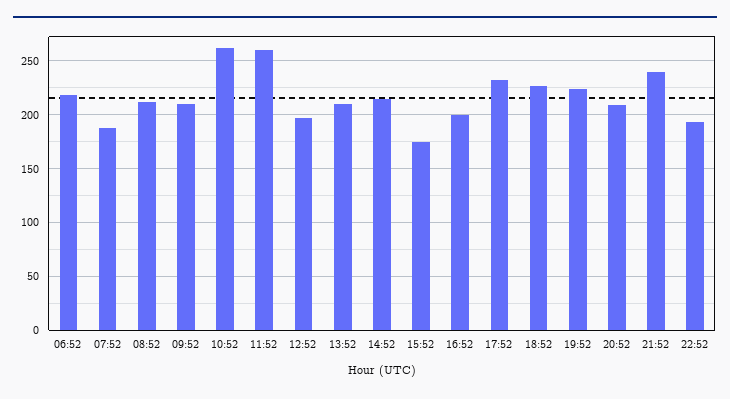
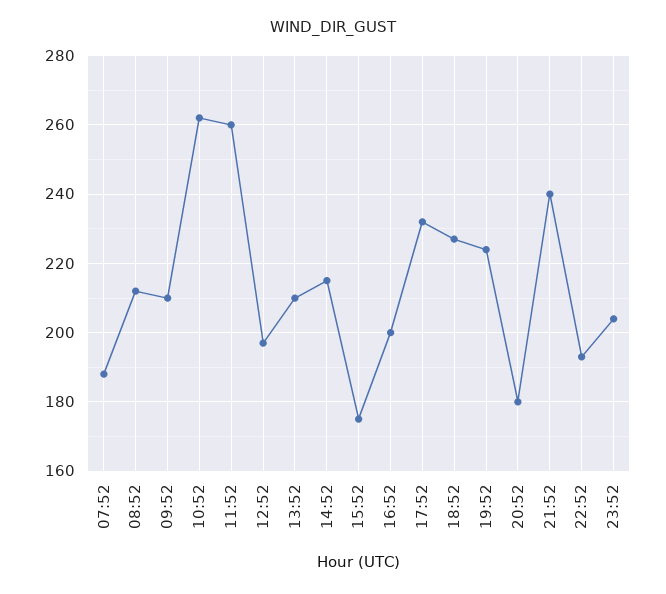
06:52: 220 -> none
20:52: 210 -> 180
23:52: none -> 205

